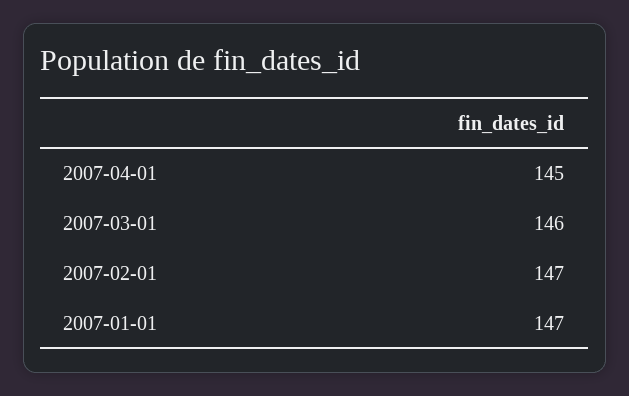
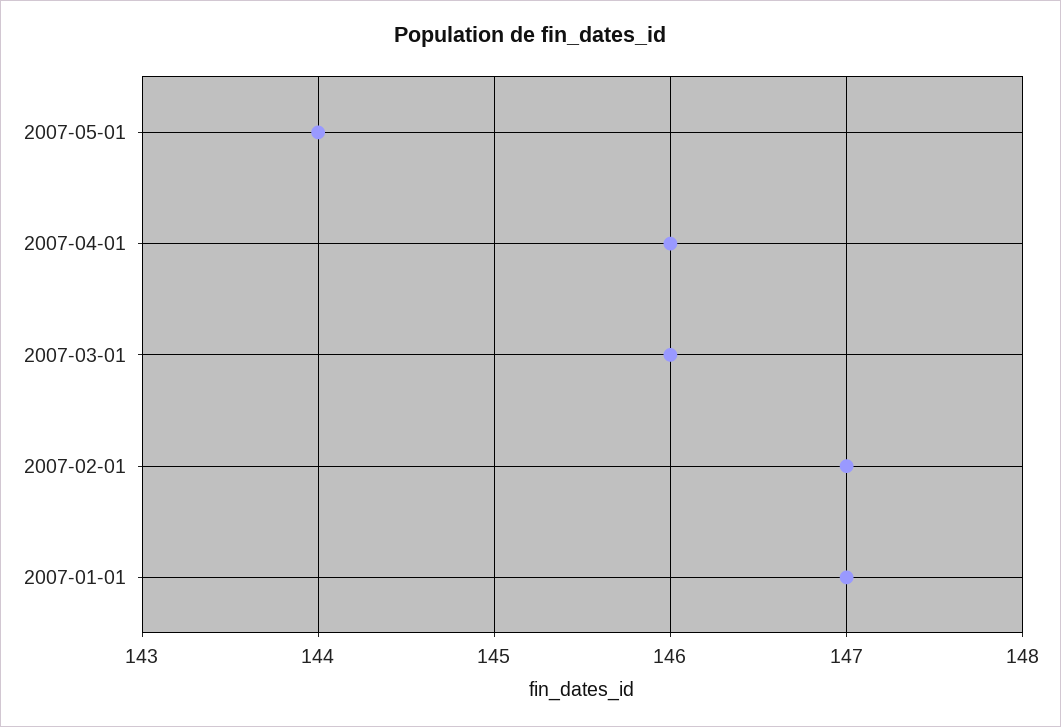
2007-04-01: 145 -> 146
2007-05-01: none -> 144

